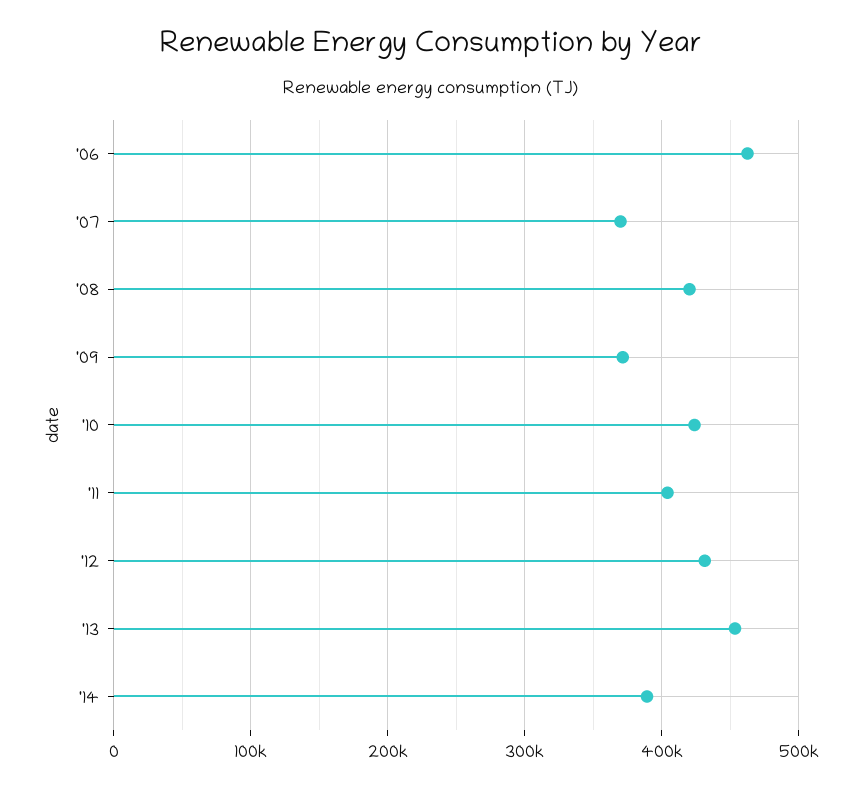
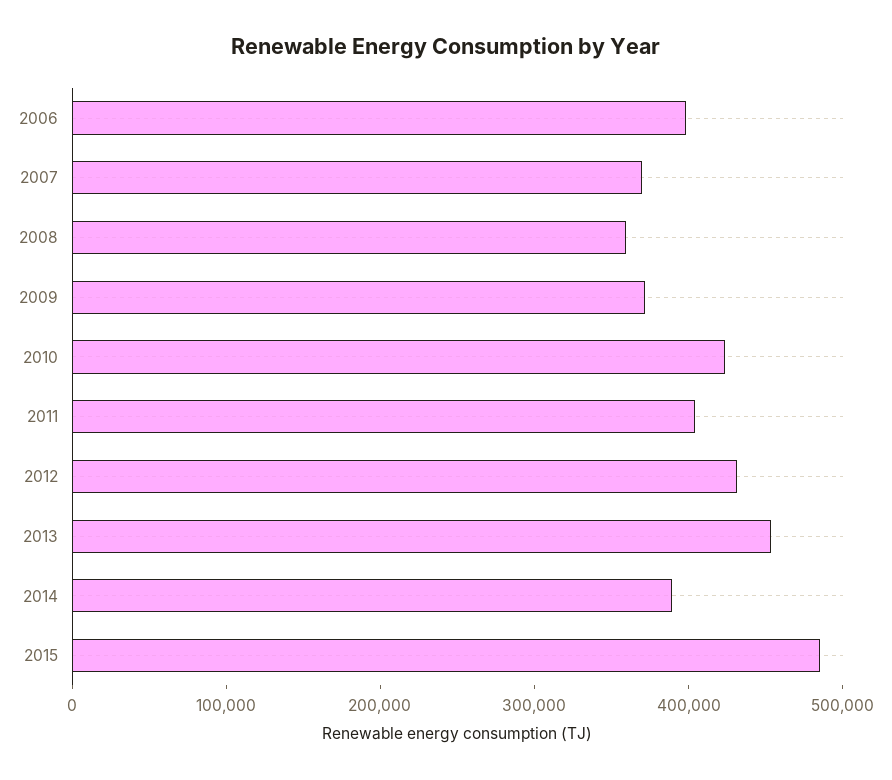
'06: 460000 -> 400000
'08: 420000 -> 360000
2015: none -> 480000

